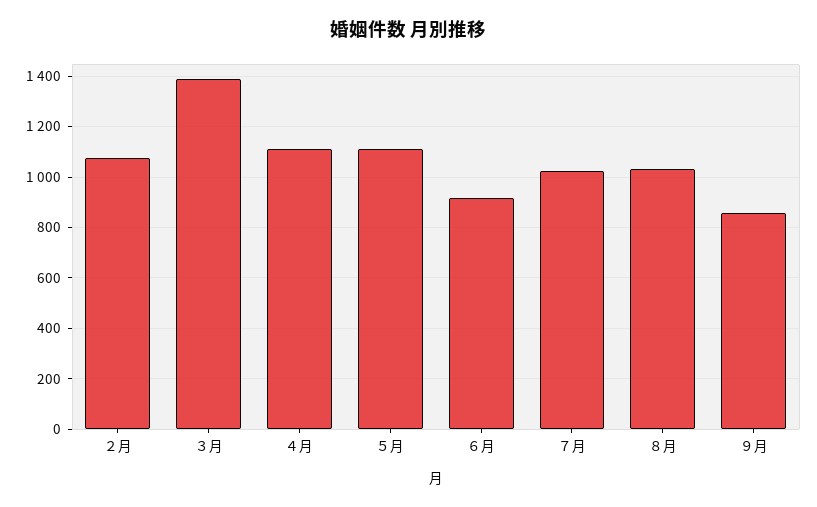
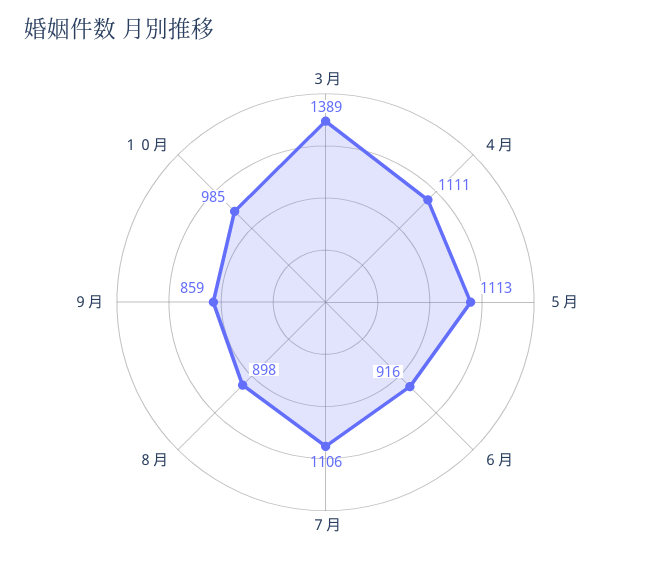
２月: 1075 -> none
７月: 1025 -> 1106
８月: 1025 -> 898
１０月: none -> 985

